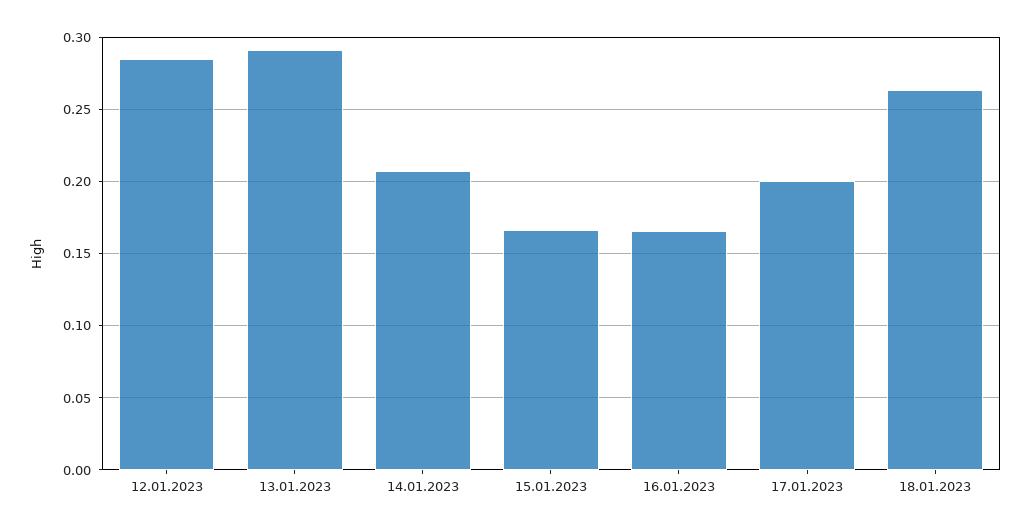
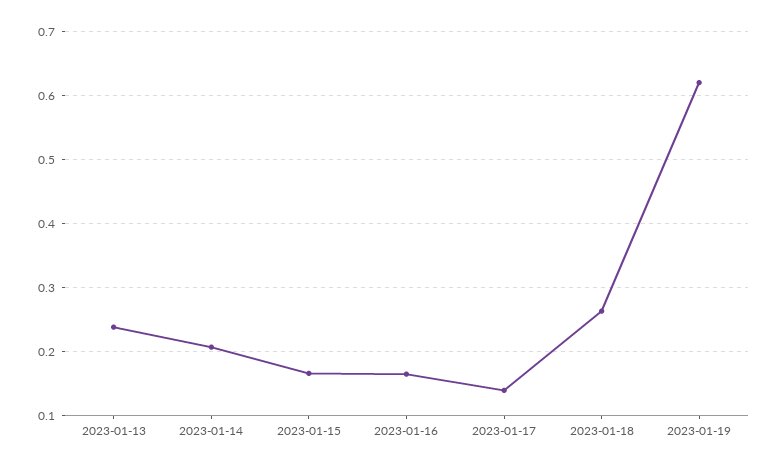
12.01.2023: 0.285 -> none
13.01.2023: 0.29 -> 0.24
17.01.2023: 0.2 -> 0.14
2023-01-19: none -> 0.62

